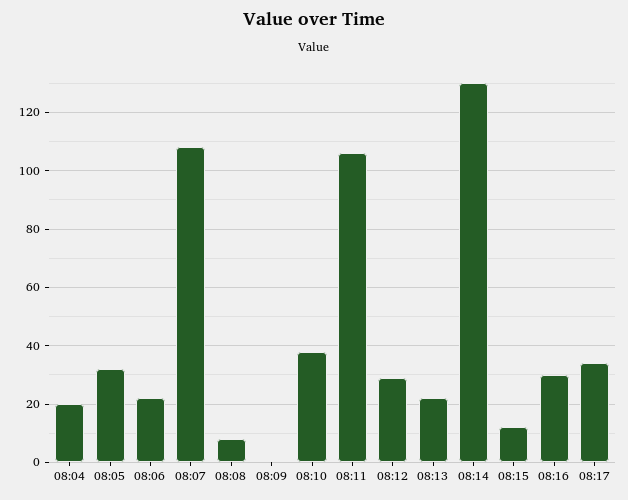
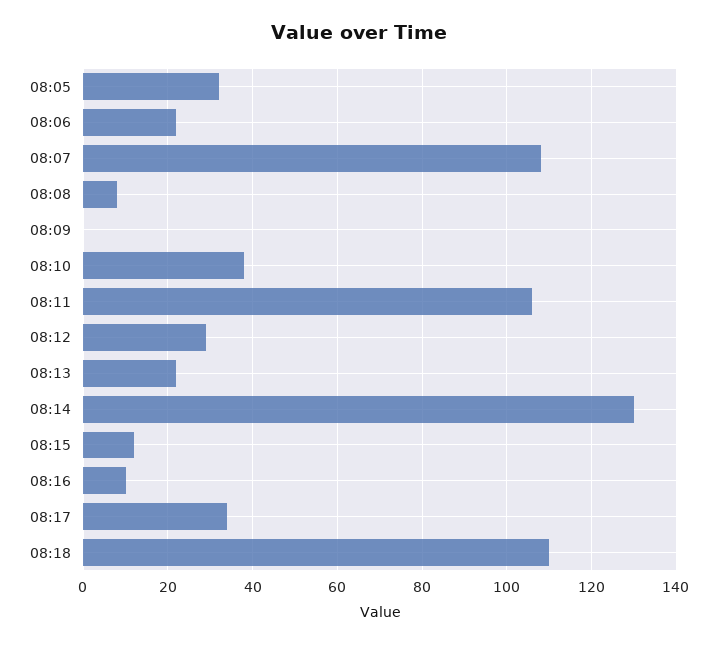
08:04: 20 -> none
08:16: 30 -> 10
08:18: none -> 110

